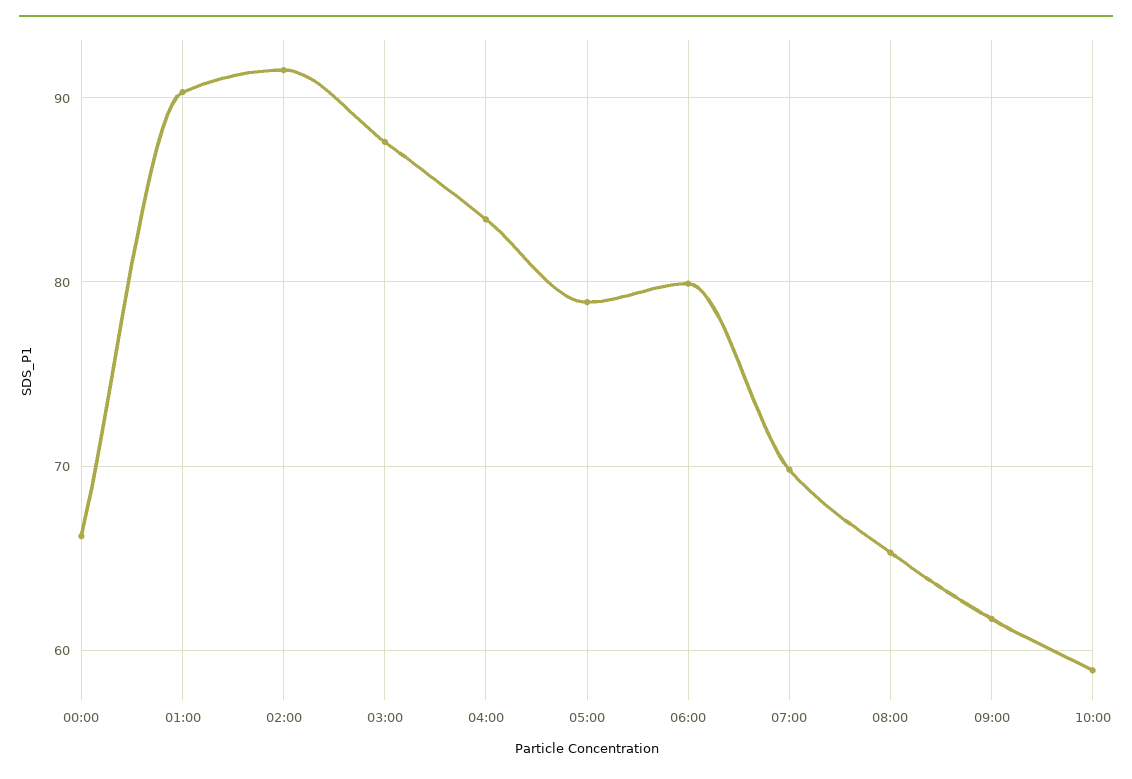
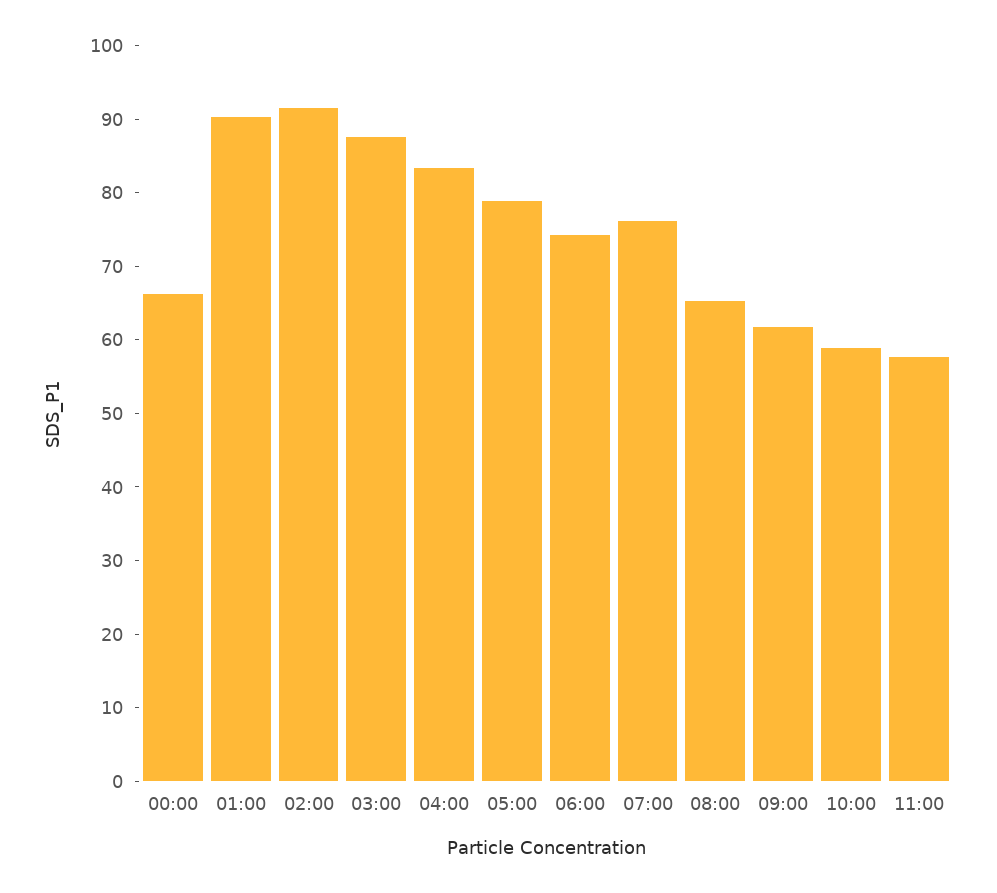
06:00: 80 -> 74
07:00: 70 -> 76
11:00: none -> 58

